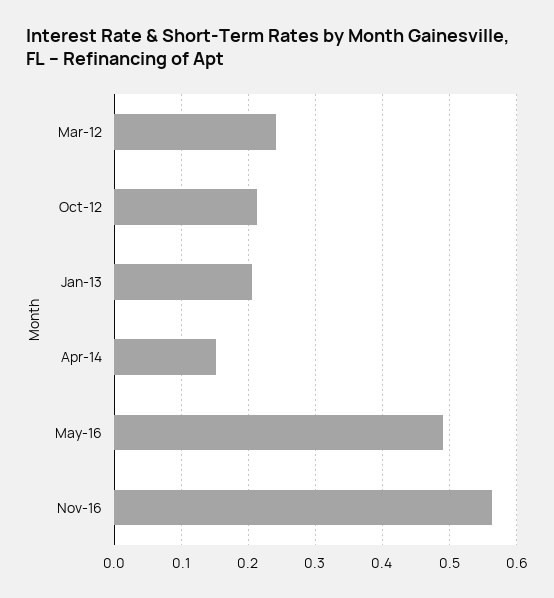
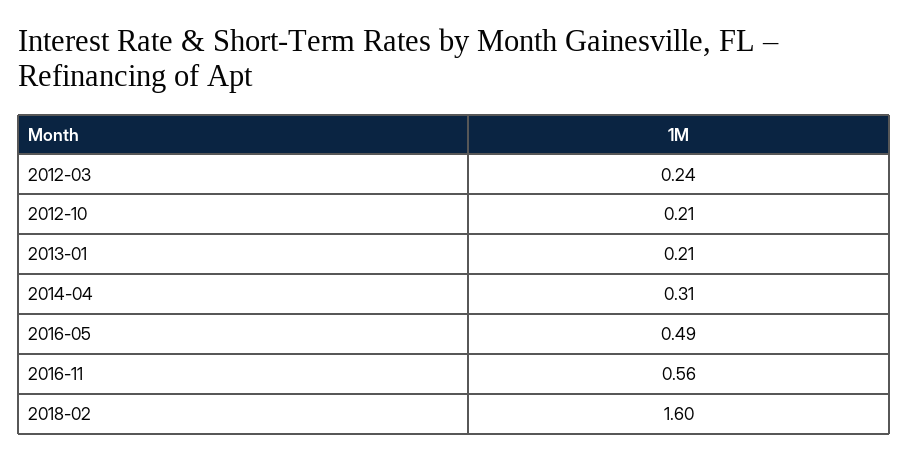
Apr-14: 0.15 -> 0.31
2018-02: none -> 1.6

